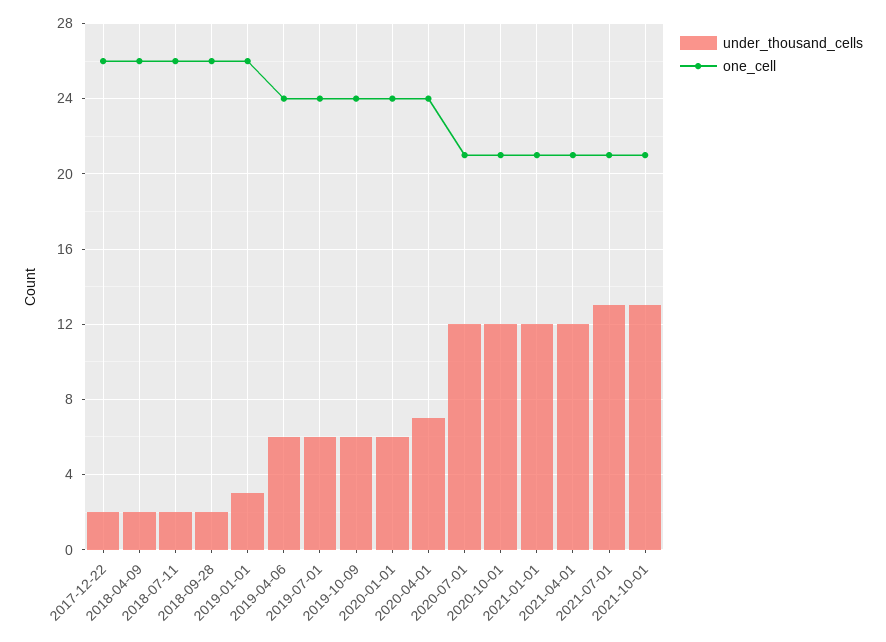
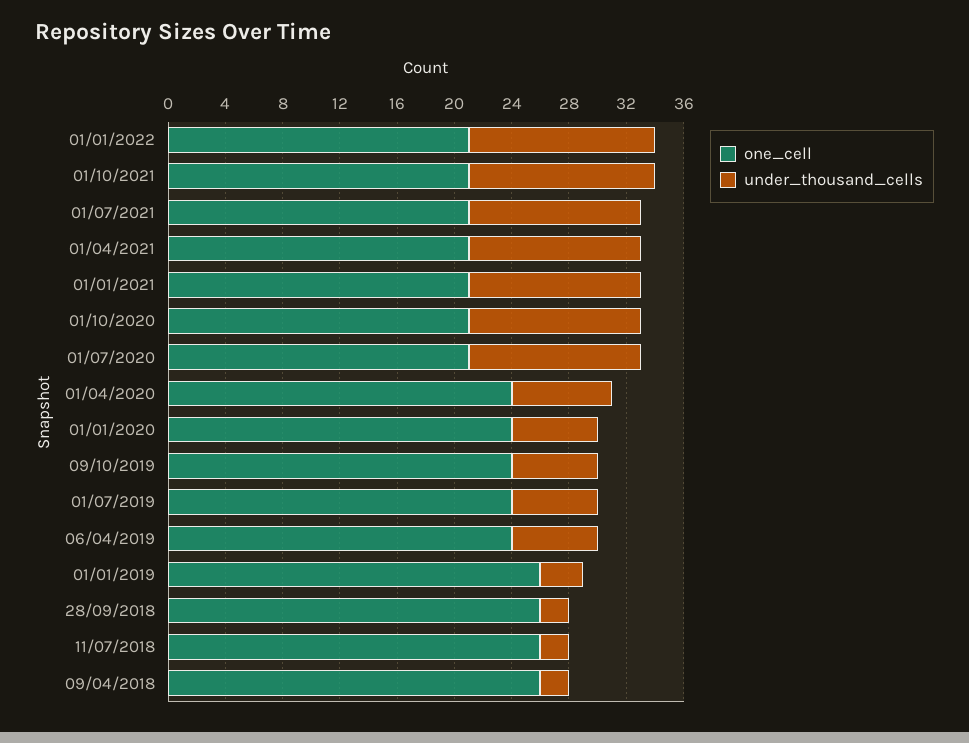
under_thousand_cells, 2017-12-22: 2 -> none
one_cell, 2017-12-22: 26 -> none
under_thousand_cells, 2021-07-01: 13 -> 12
one_cell, 01/01/2022: none -> 21
under_thousand_cells, 01/01/2022: none -> 13

